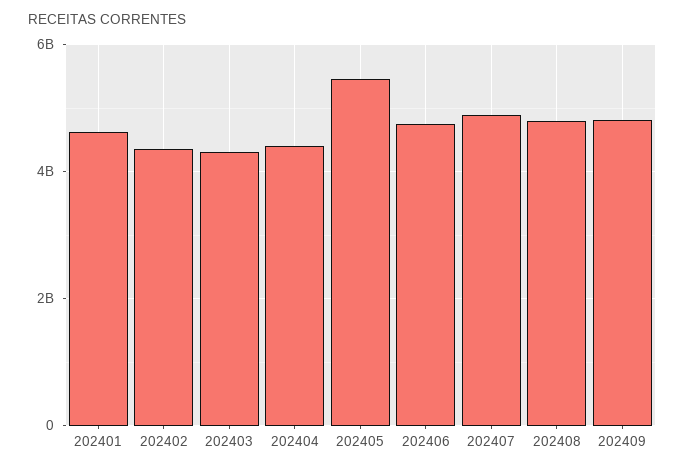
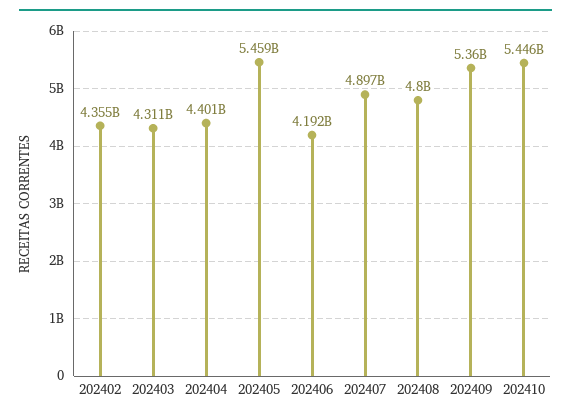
202401: 4600000000 -> none
202406: 4800000000 -> 4192000000
202409: 4800000000 -> 5360000000
202410: none -> 5446000000

